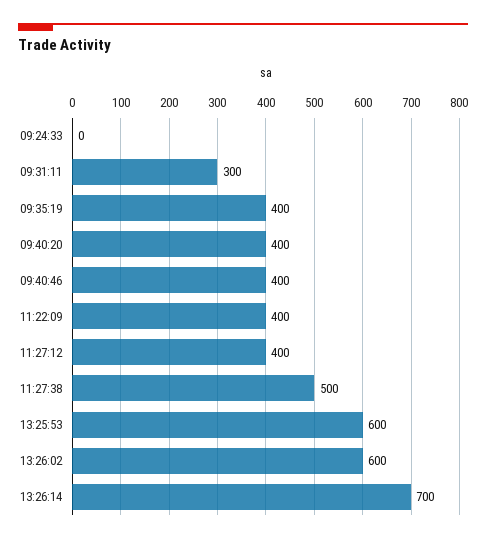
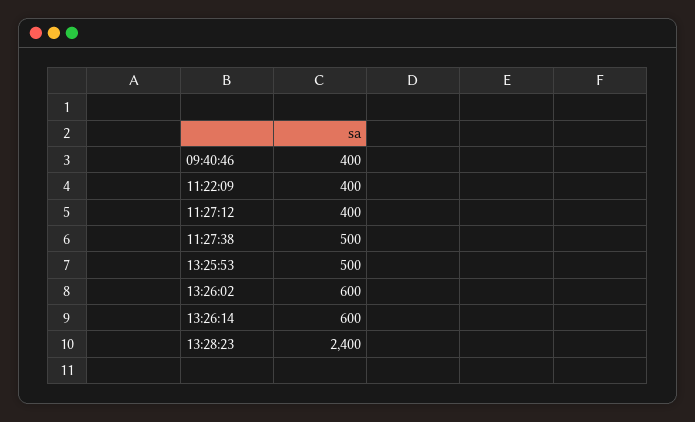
09:24:33: 0 -> none
09:31:11: 300 -> none
09:35:19: 400 -> none
09:40:20: 400 -> none
13:25:53: 600 -> 500
13:26:14: 700 -> 600
13:28:23: none -> 2400

